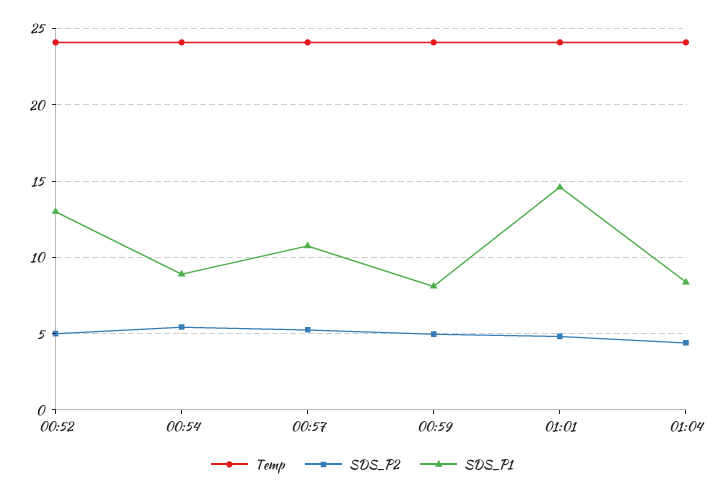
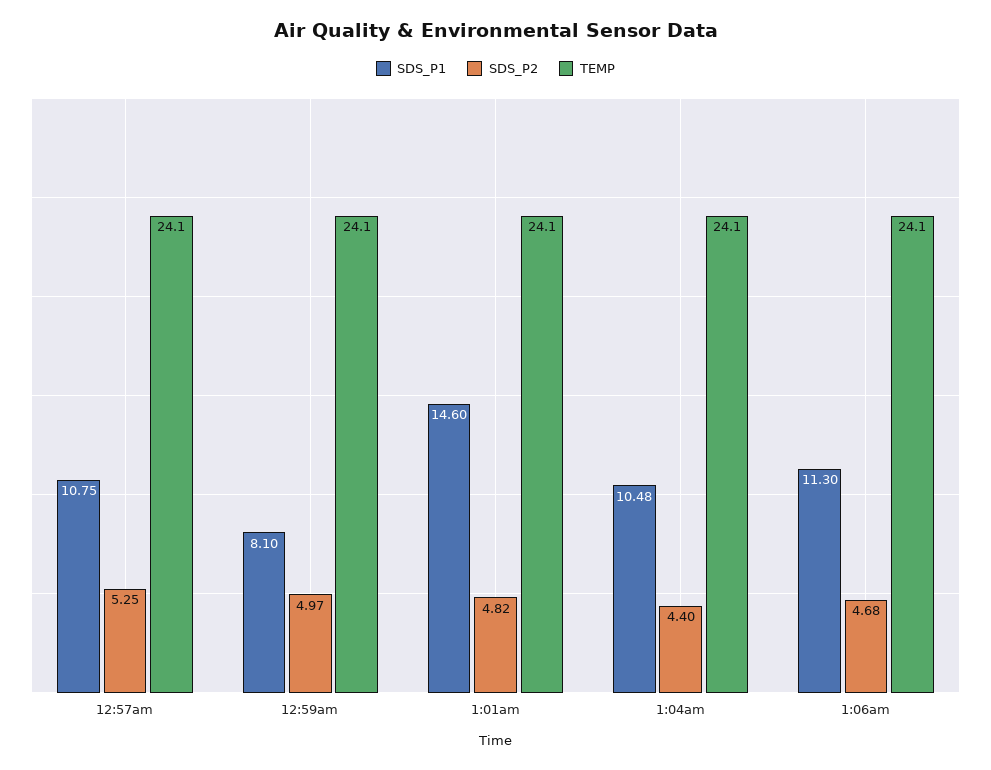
Temp, 00:52: 24 -> none
SDS_P2, 00:52: 5 -> none
SDS_P1, 00:52: 13 -> none
Temp, 00:54: 24 -> none
SDS_P2, 00:54: 5.5 -> none
SDS_P1, 00:54: 9 -> none
SDS_P1, 01:04: 8.5 -> 10.48
SDS_P1, 1:06am: none -> 11.3
SDS_P2, 1:06am: none -> 4.68
Temp, 1:06am: none -> 24.1

